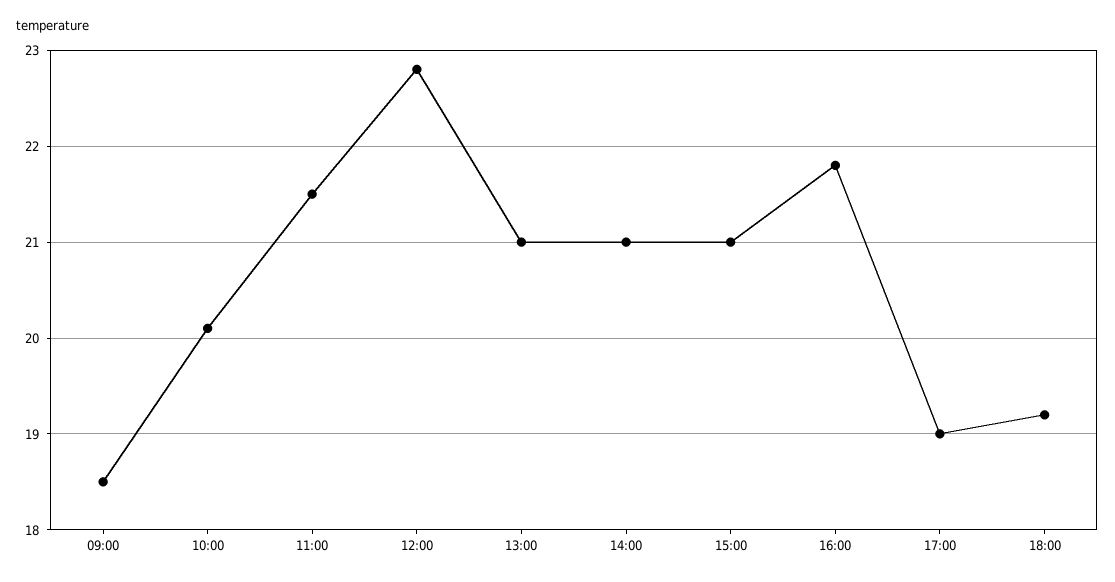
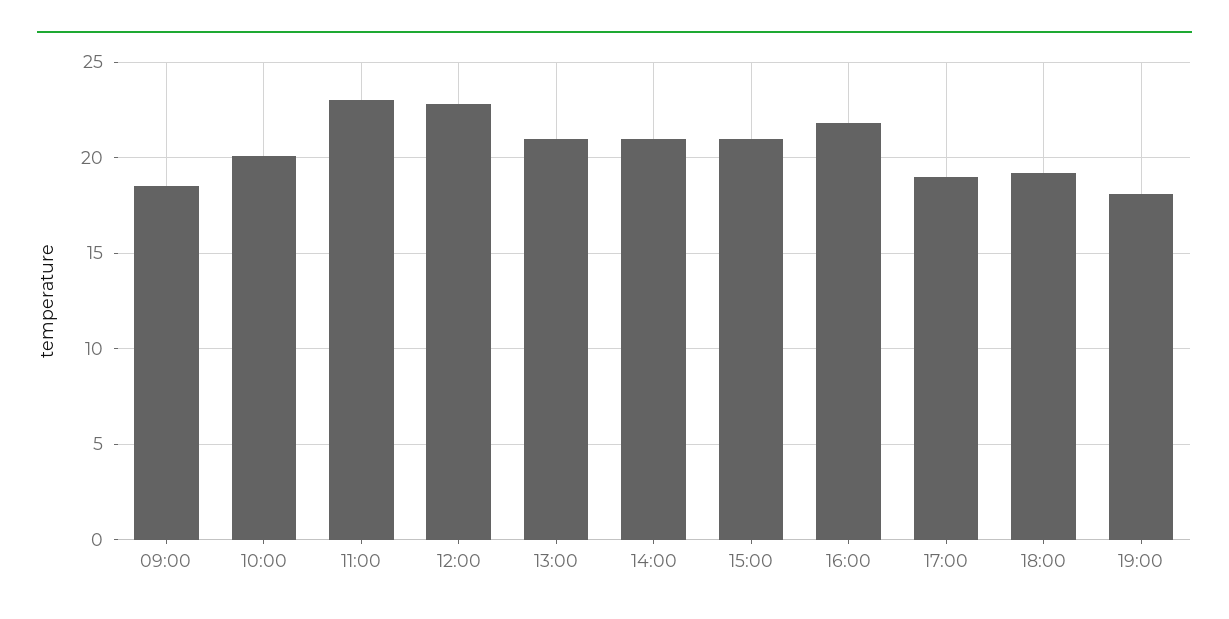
11:00: 21.5 -> 23
19:00: none -> 18

